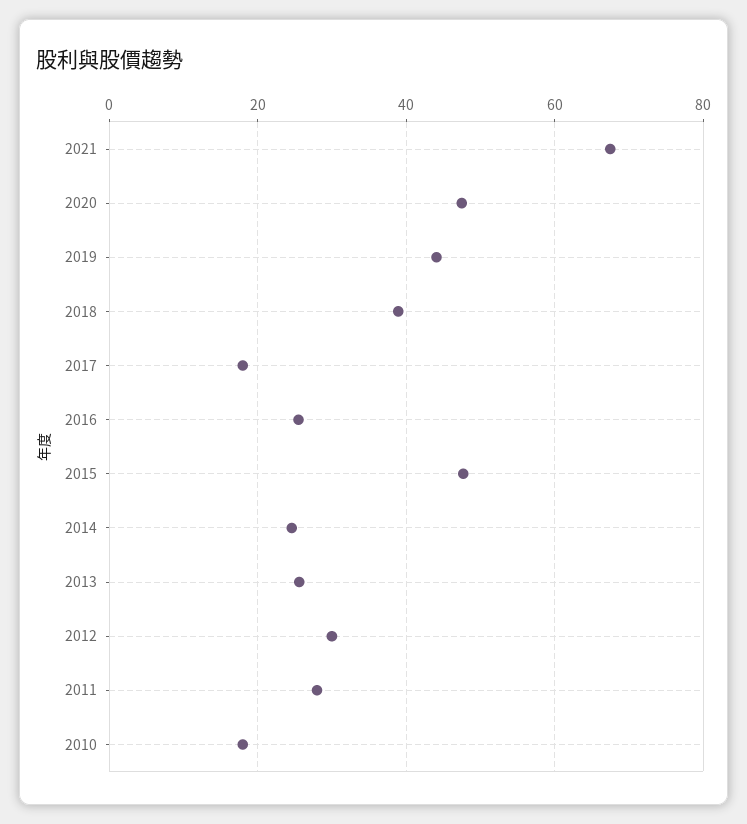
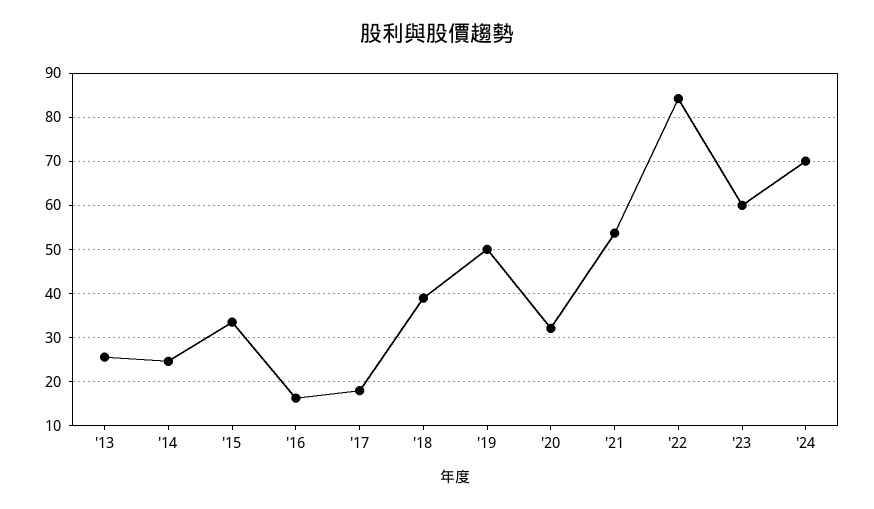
2021: 68 -> 54
2020: 48 -> 32
2019: 44 -> 50
2016: 26 -> 16
2015: 48 -> 34
2012: 30 -> none
2011: 28 -> none
2010: 18 -> none
'22: none -> 84
'23: none -> 60
'24: none -> 70

